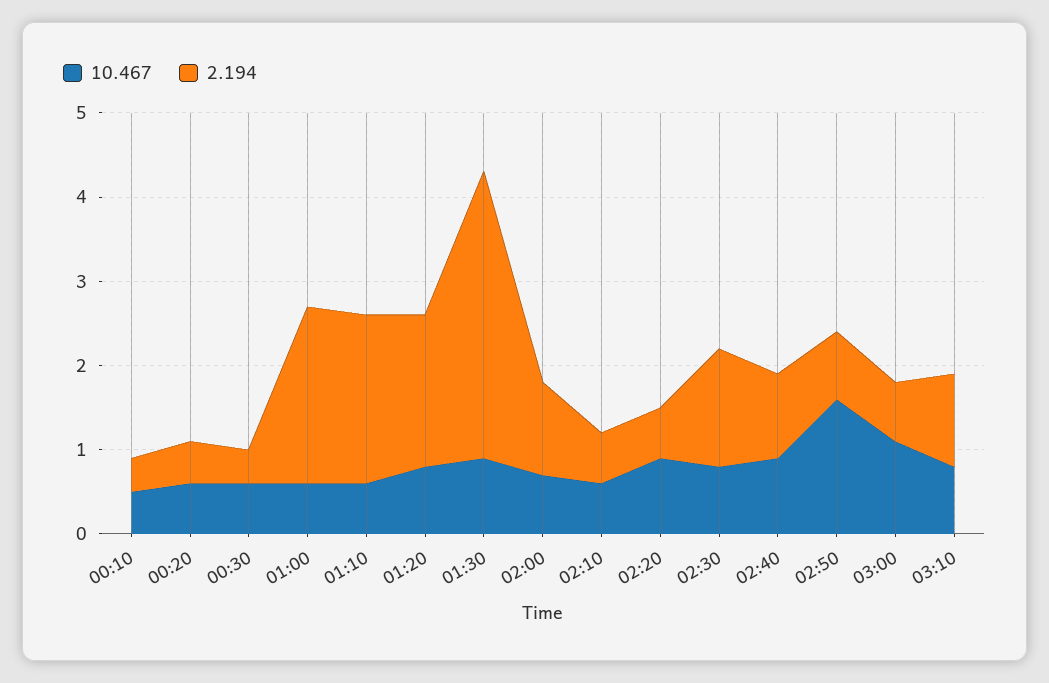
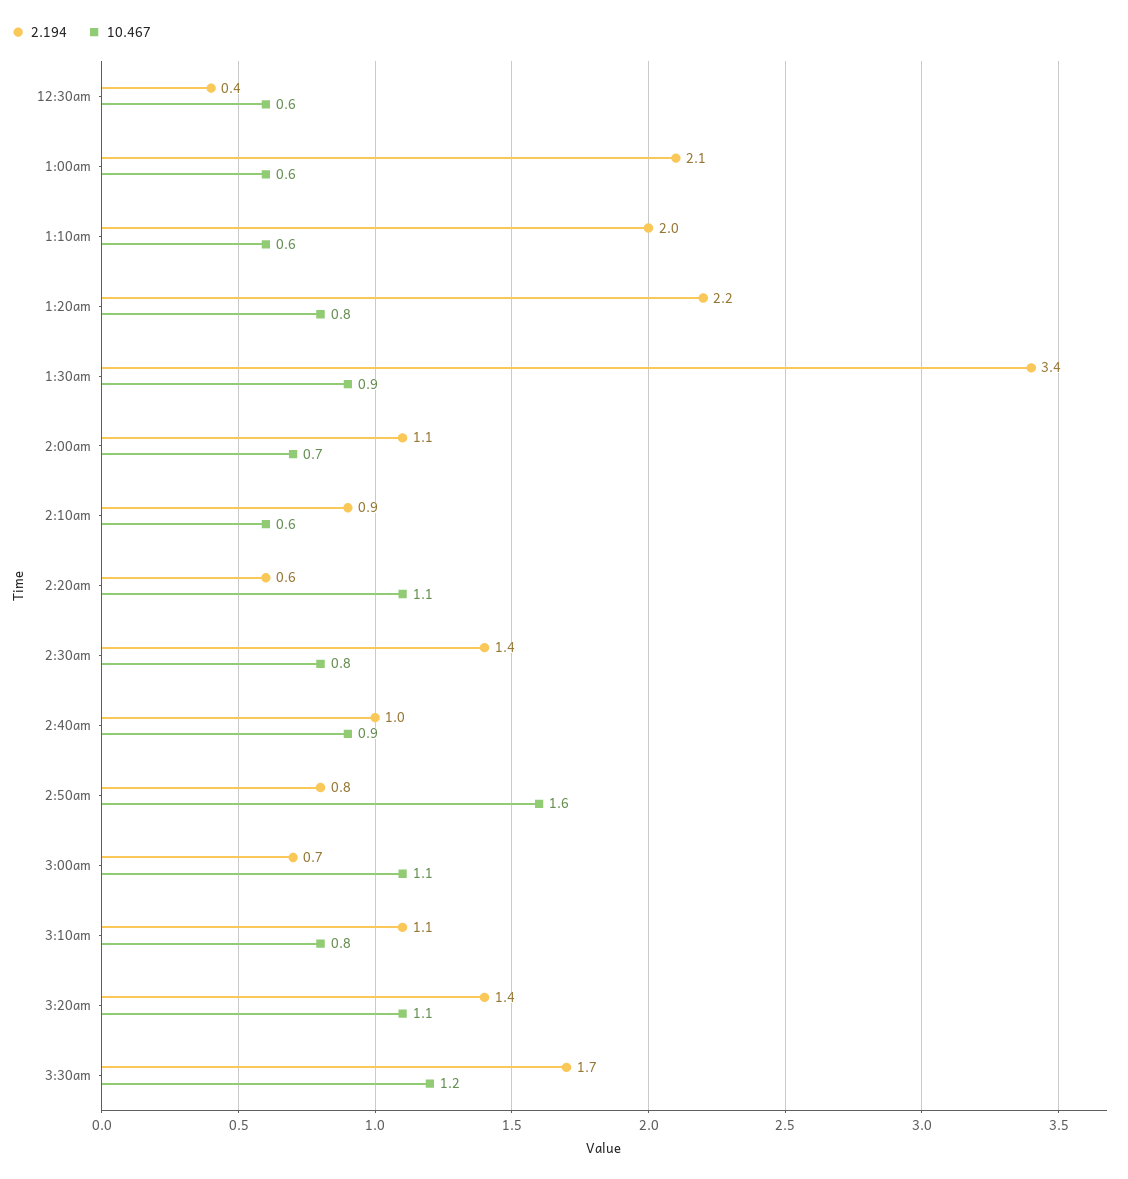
10.467, 00:10: 0.5 -> none
2.194, 00:10: 0.4 -> none
10.467, 00:20: 0.6 -> none
2.194, 00:20: 0.5 -> none
2.194, 01:20: 1.8 -> 2.2
2.194, 02:10: 0.6 -> 0.9
10.467, 02:20: 0.9 -> 1.1
2.194, 3:20am: none -> 1.4
10.467, 3:20am: none -> 1.1
2.194, 3:30am: none -> 1.7
10.467, 3:30am: none -> 1.2

